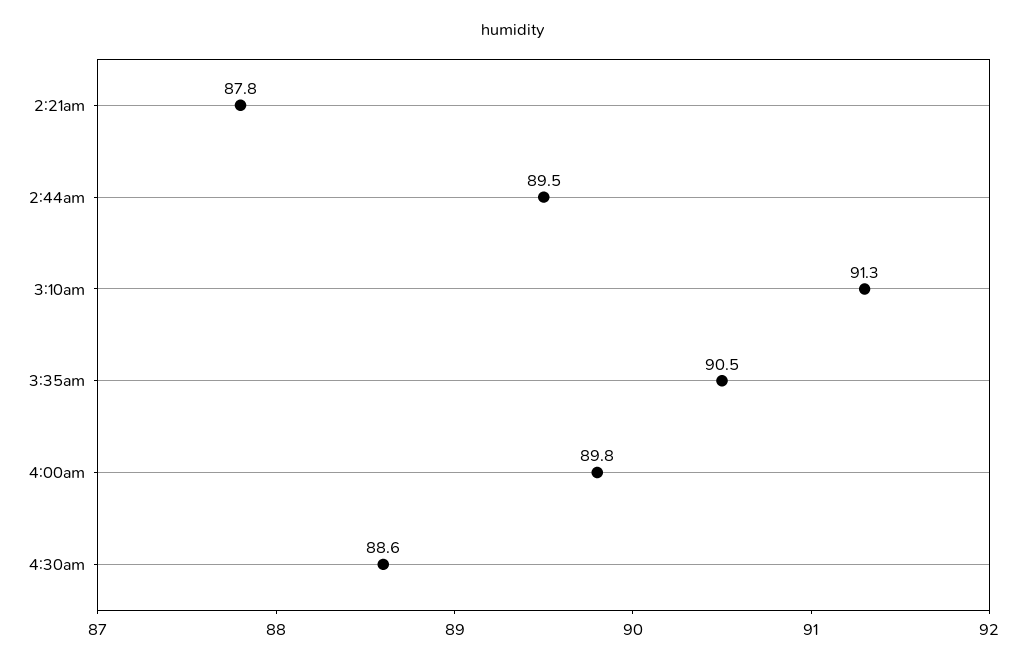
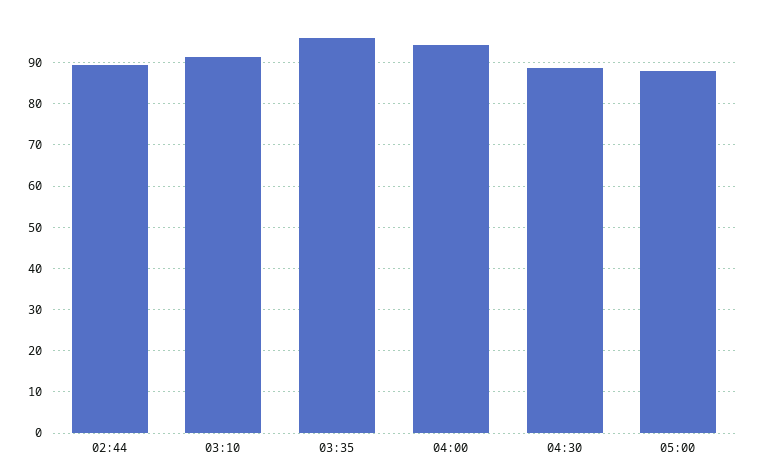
2:21am: 87.8 -> none
3:35am: 90.5 -> 96
4:00am: 89.8 -> 94
05:00: none -> 88

